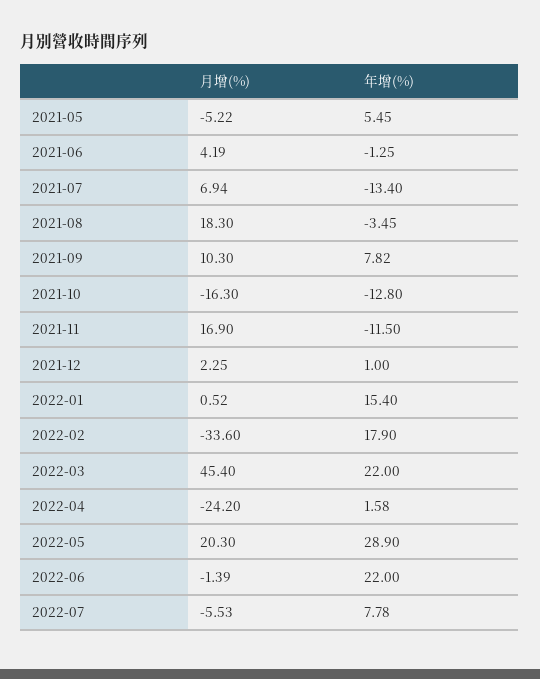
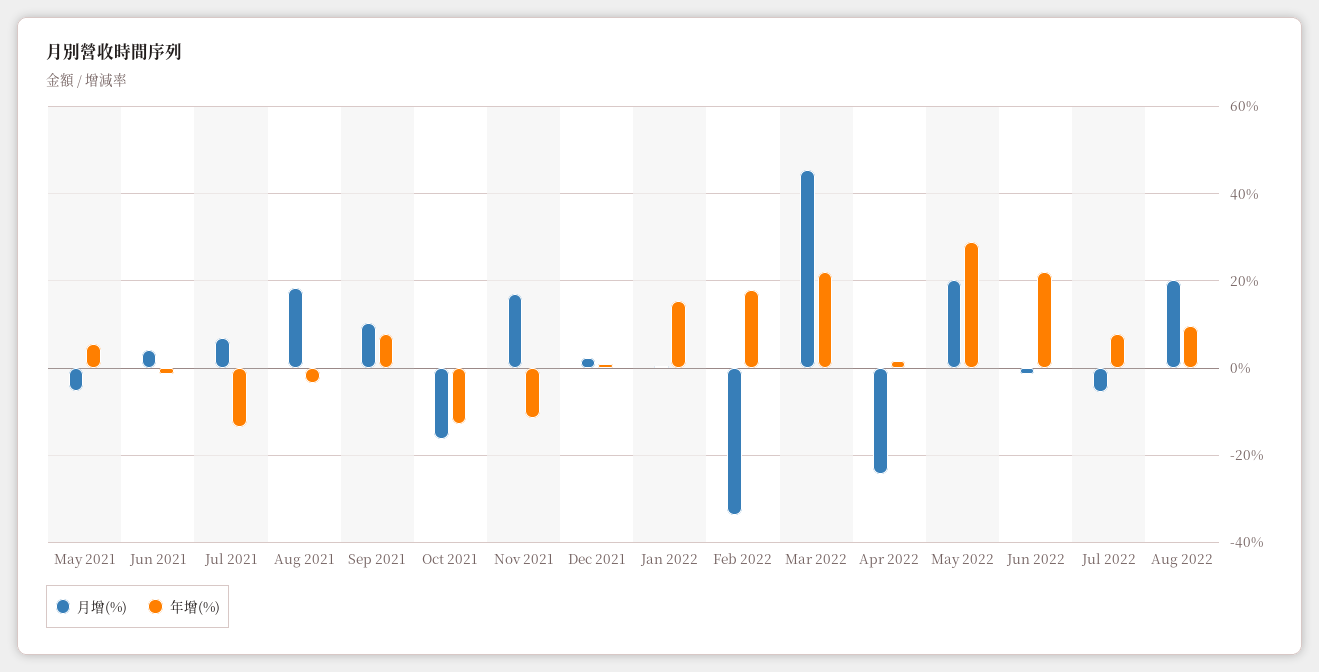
月增(%), Aug 2022: none -> 20
年增(%), Aug 2022: none -> 10

